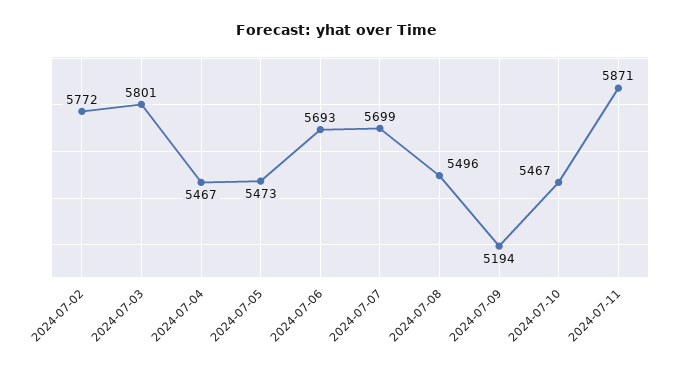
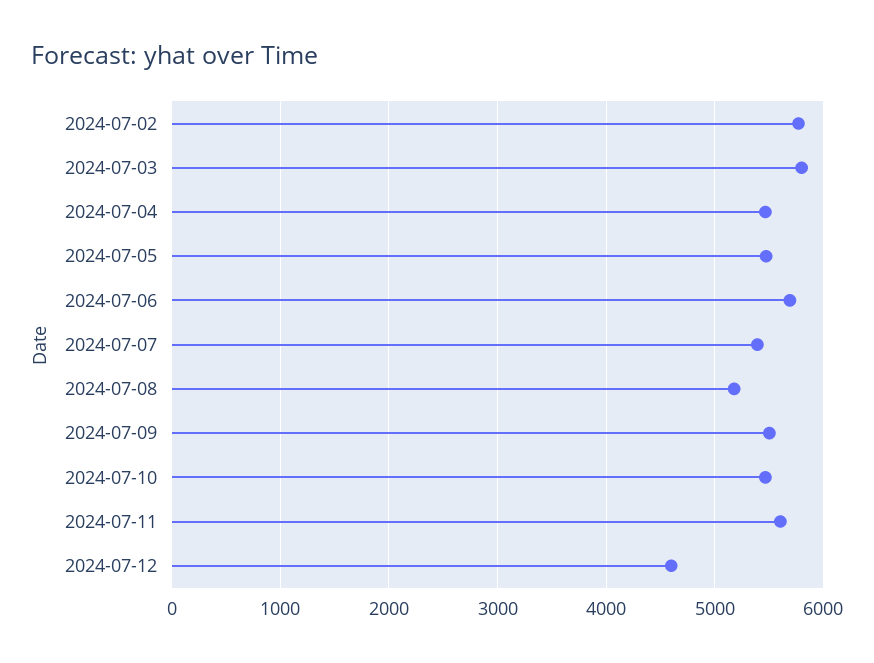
2024-07-07: 5699 -> 5400
2024-07-08: 5496 -> 5200
2024-07-09: 5194 -> 5500
2024-07-11: 5871 -> 5600
2024-07-12: none -> 4600

